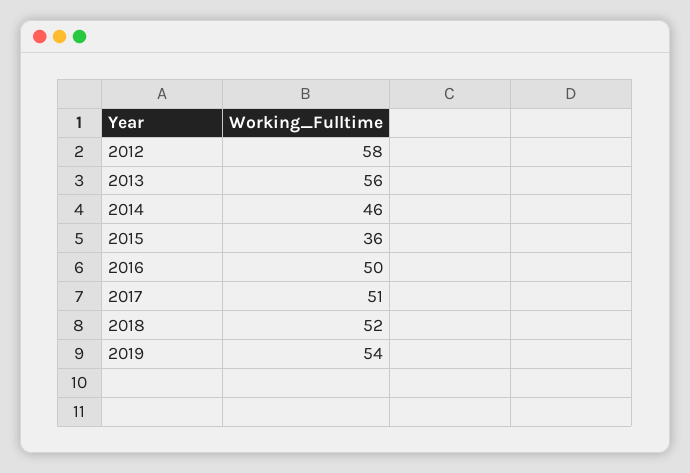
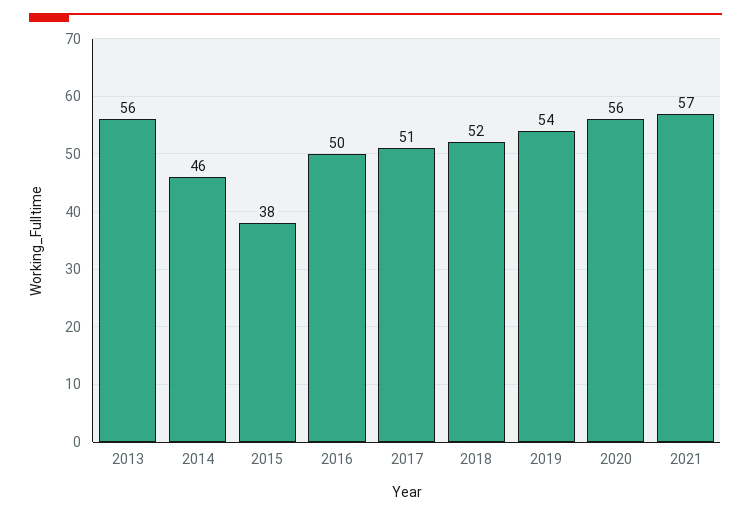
2012: 58 -> none
2015: 36 -> 38
2020: none -> 56
2021: none -> 57

